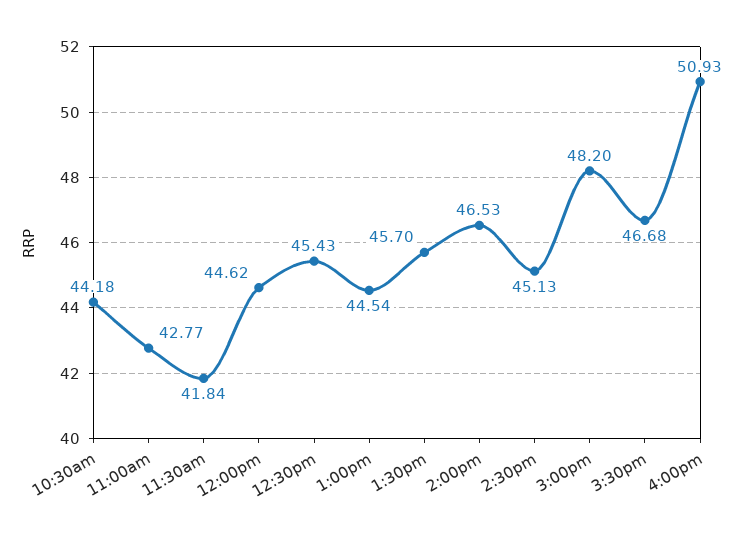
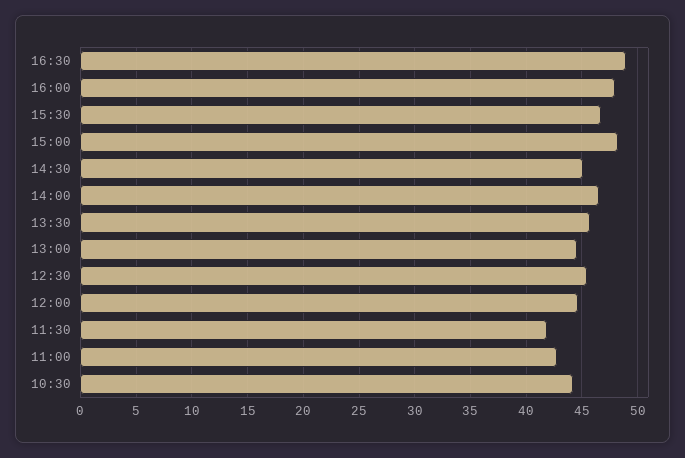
4:00pm: 50.93 -> 48
16:30: none -> 49

